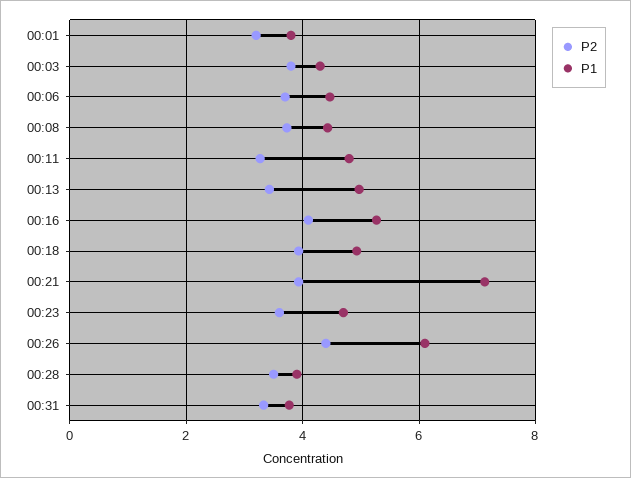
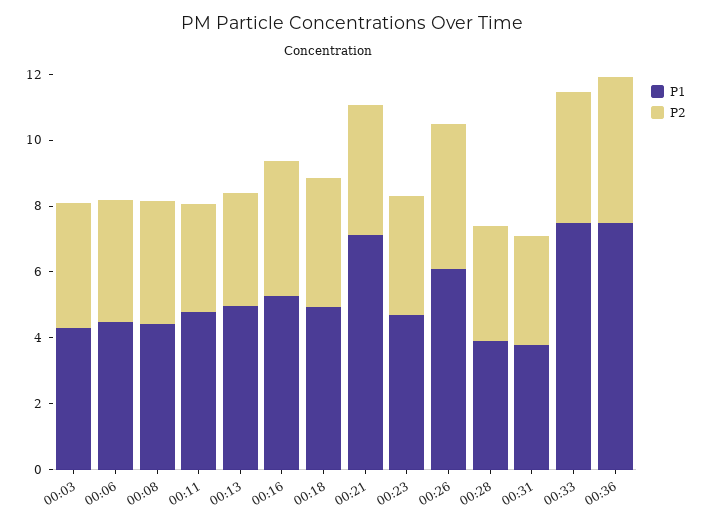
P2, 00:01: 3.2 -> none
P1, 00:01: 3.8 -> none
P1, 00:33: none -> 7.5
P2, 00:33: none -> 4
P1, 00:36: none -> 7.5
P2, 00:36: none -> 4.5

